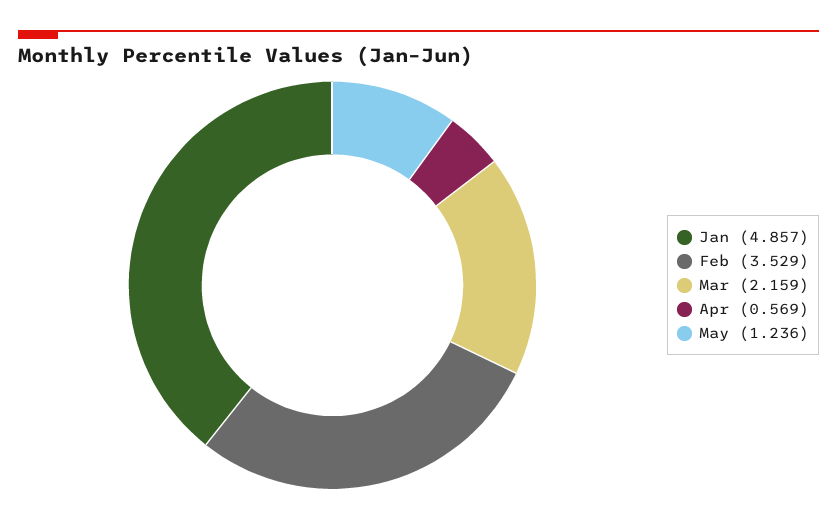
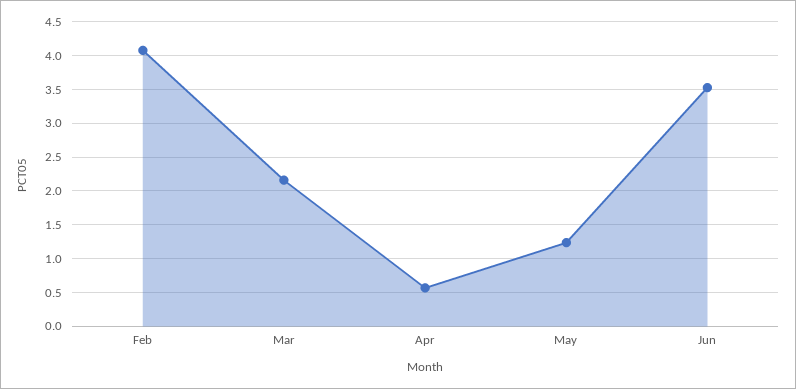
Jan: 4.857 -> none
Feb: 3.529 -> 4.1
Jun: none -> 3.5

